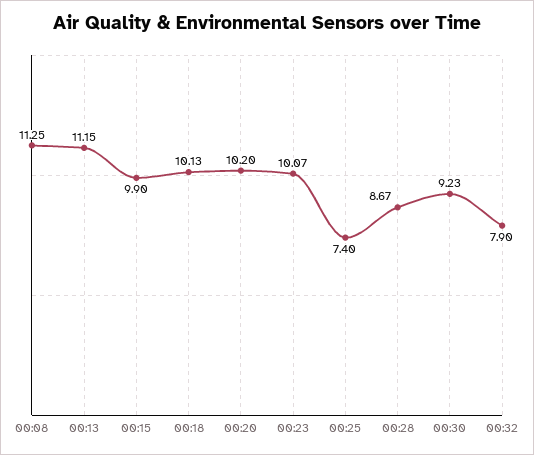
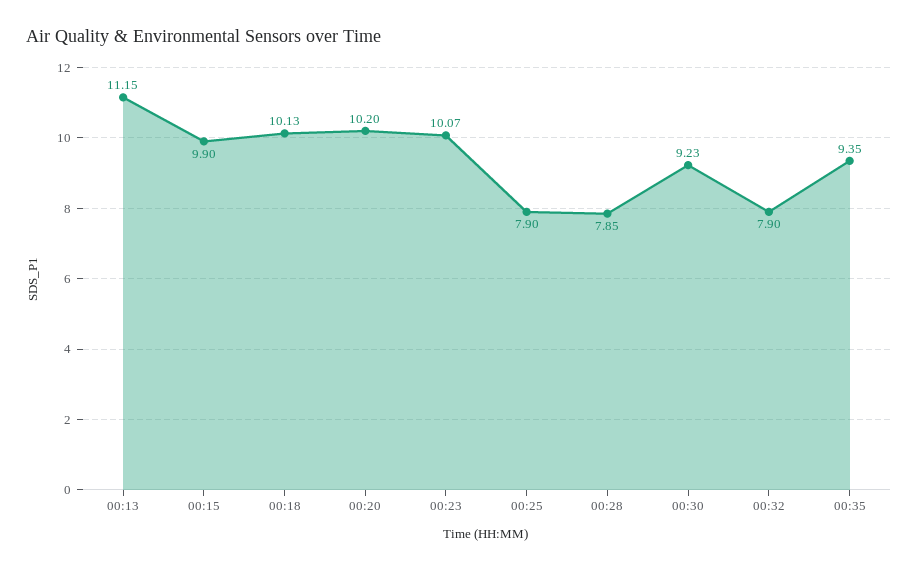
00:08: 11.25 -> none
00:25: 7.4 -> 7.9
00:28: 8.67 -> 7.85
00:35: none -> 9.35

